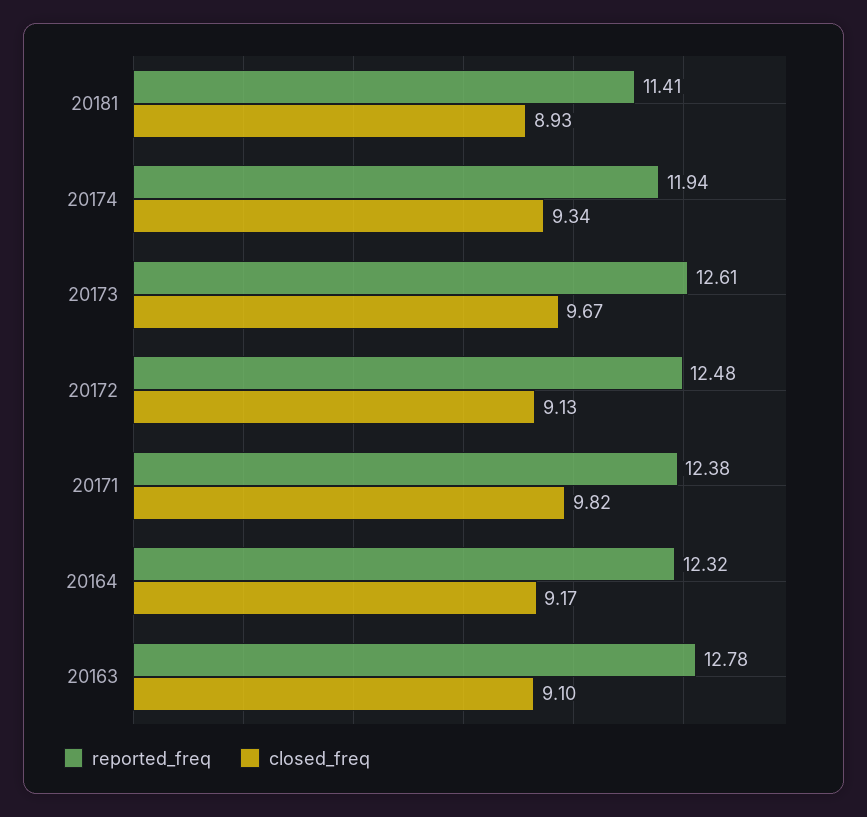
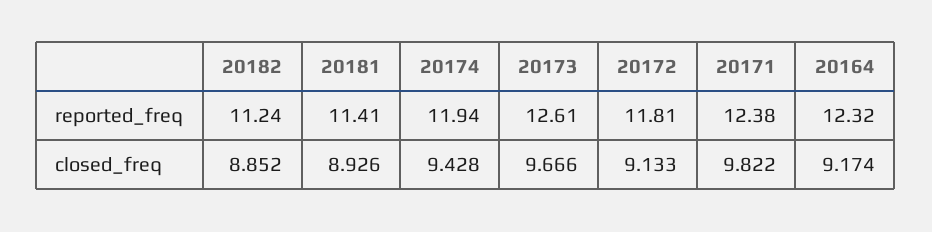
closed_freq, 20174: 9.34 -> 9.428
reported_freq, 20172: 12.48 -> 11.81
reported_freq, 20163: 12.78 -> none
closed_freq, 20163: 9.1 -> none
reported_freq, 20182: none -> 11.24
closed_freq, 20182: none -> 8.852

